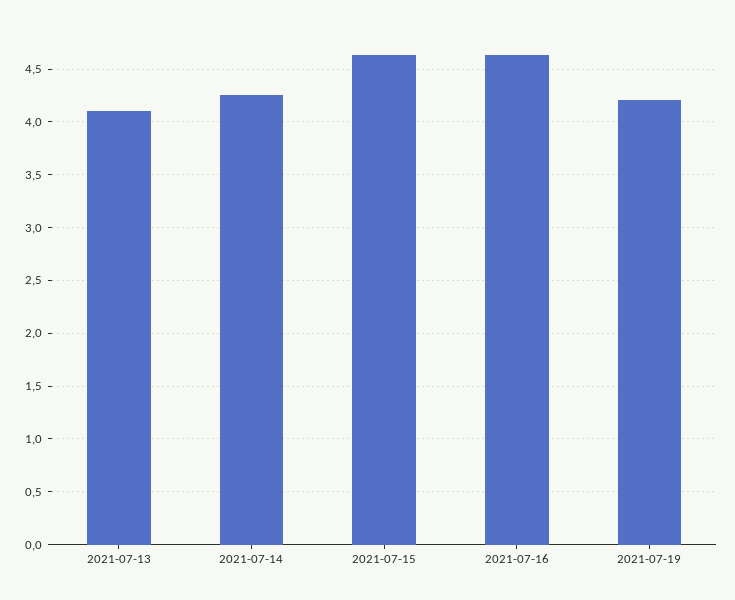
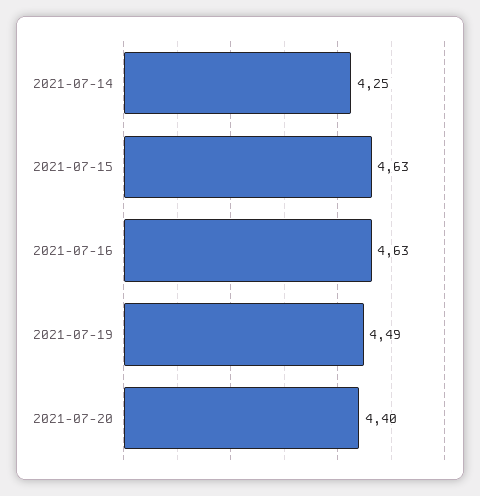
2021-07-13: 4.1 -> none
2021-07-19: 4.2 -> 4.49
2021-07-20: none -> 4.4

